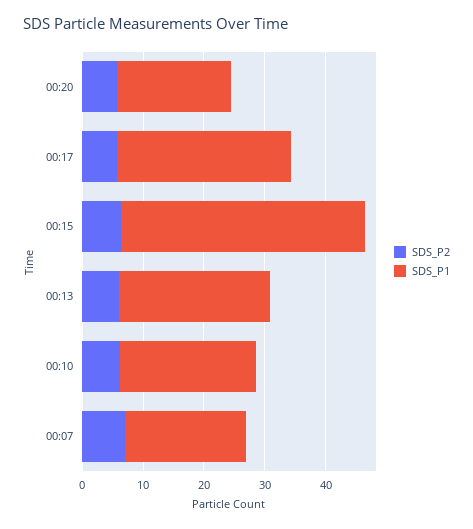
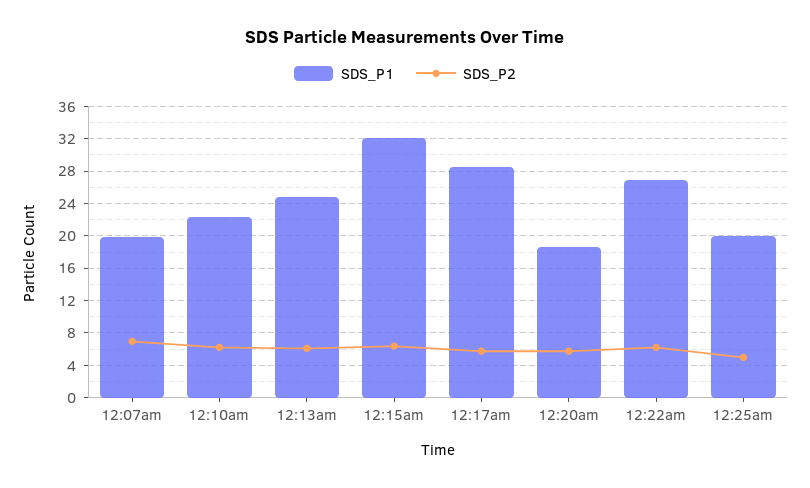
SDS_P1, 00:15: 40 -> 32
SDS_P1, 12:22am: none -> 27
SDS_P2, 12:22am: none -> 6
SDS_P1, 12:25am: none -> 20
SDS_P2, 12:25am: none -> 5

